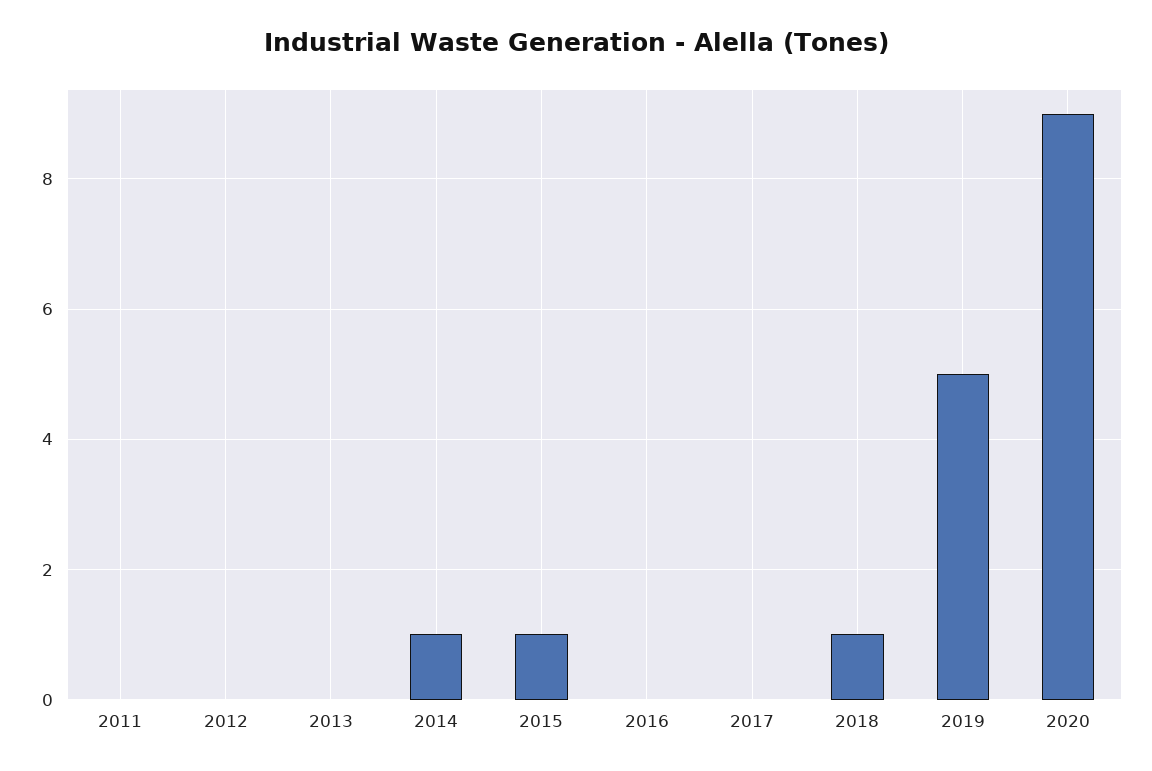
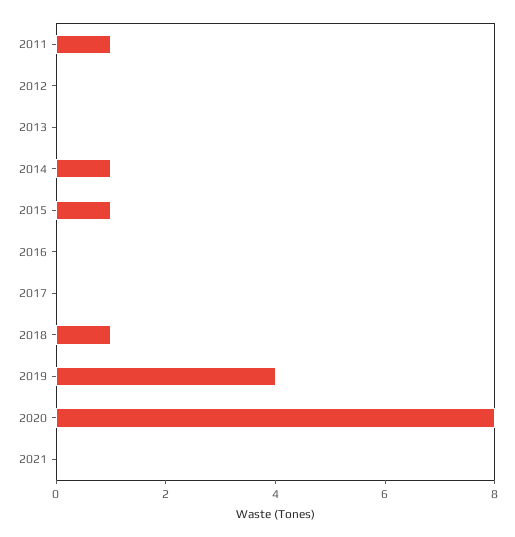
2011: 0 -> 1
2019: 5 -> 4
2020: 9 -> 8
2021: none -> 0

